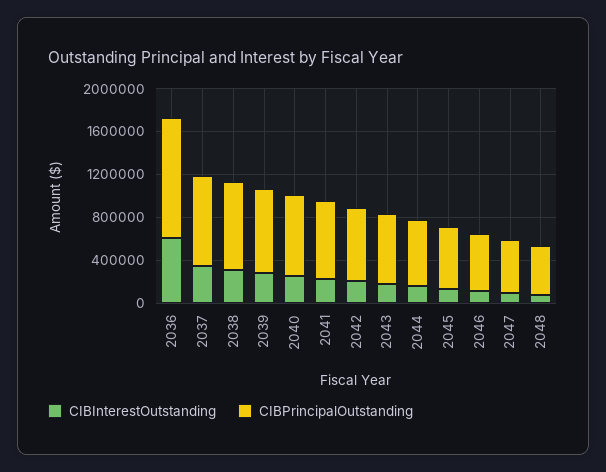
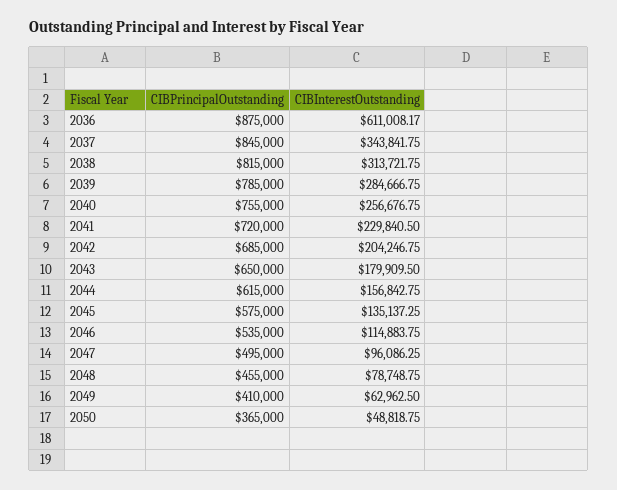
CIBPrincipalOutstanding, 2036: 1100000 -> 875000
CIBPrincipalOutstanding, 2049: none -> 410000
CIBInterestOutstanding, 2049: none -> 62962.5
CIBPrincipalOutstanding, 2050: none -> 365000
CIBInterestOutstanding, 2050: none -> 48818.75

